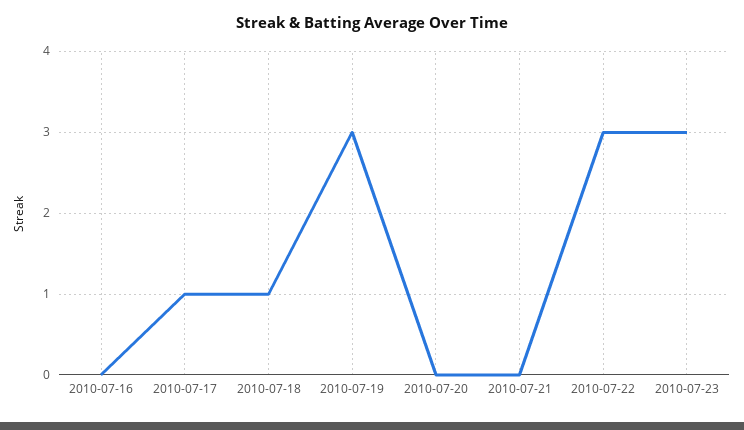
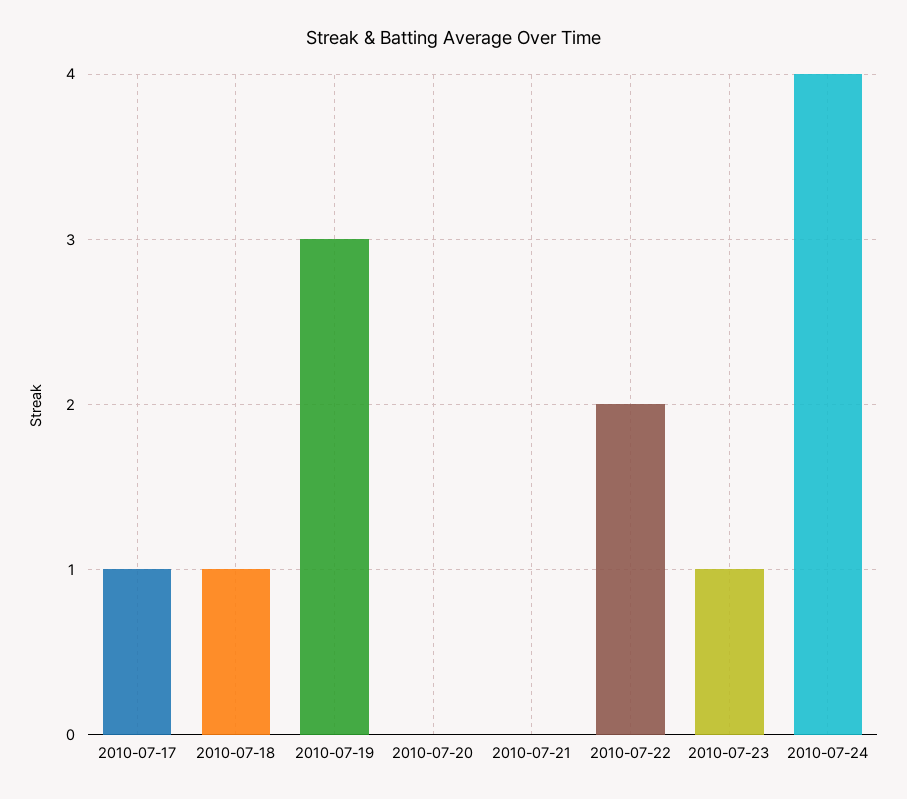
2010-07-16: 0 -> none
2010-07-22: 3 -> 2
2010-07-23: 3 -> 1
2010-07-24: none -> 4

